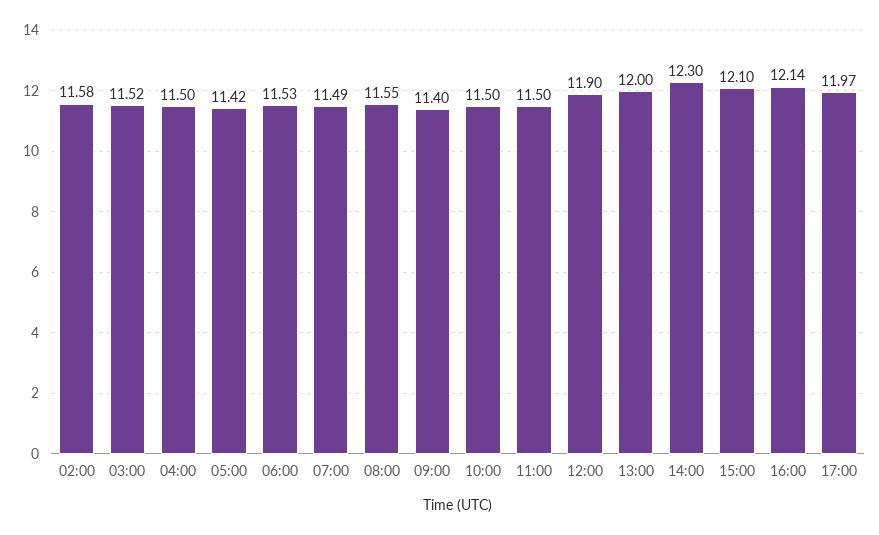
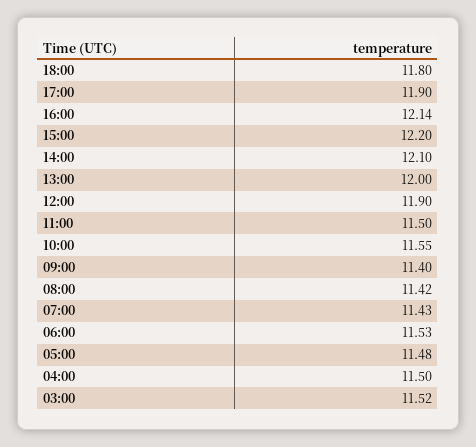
02:00: 11.58 -> none
05:00: 11.42 -> 11.48
07:00: 11.49 -> 11.43
08:00: 11.55 -> 11.42
10:00: 11.5 -> 11.55
14:00: 12.3 -> 12.1
15:00: 12.1 -> 12.2
17:00: 11.97 -> 11.9
18:00: none -> 11.8

